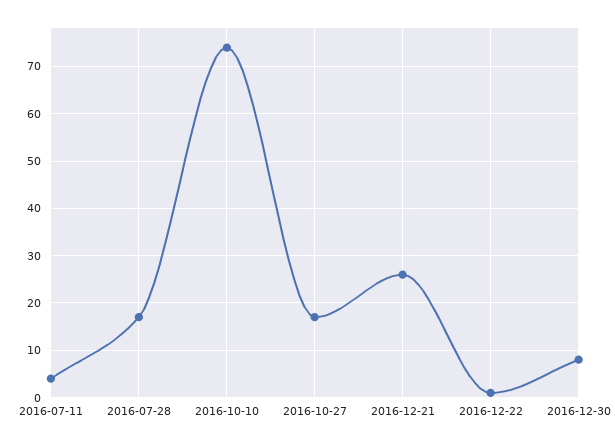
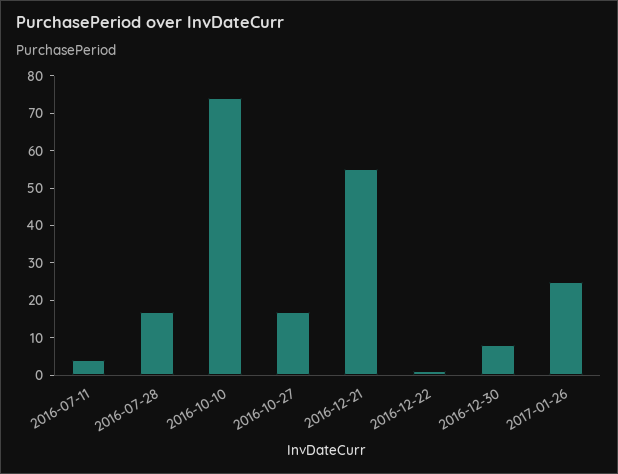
2016-12-21: 25 -> 55
2017-01-26: none -> 25

